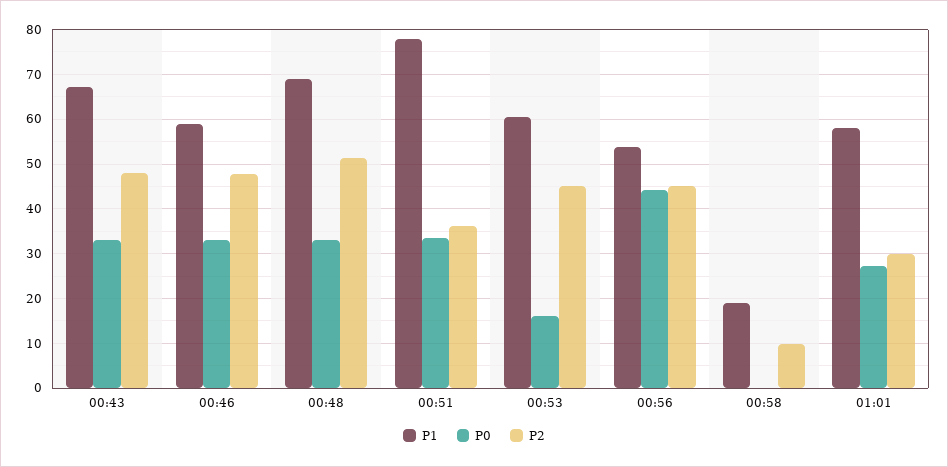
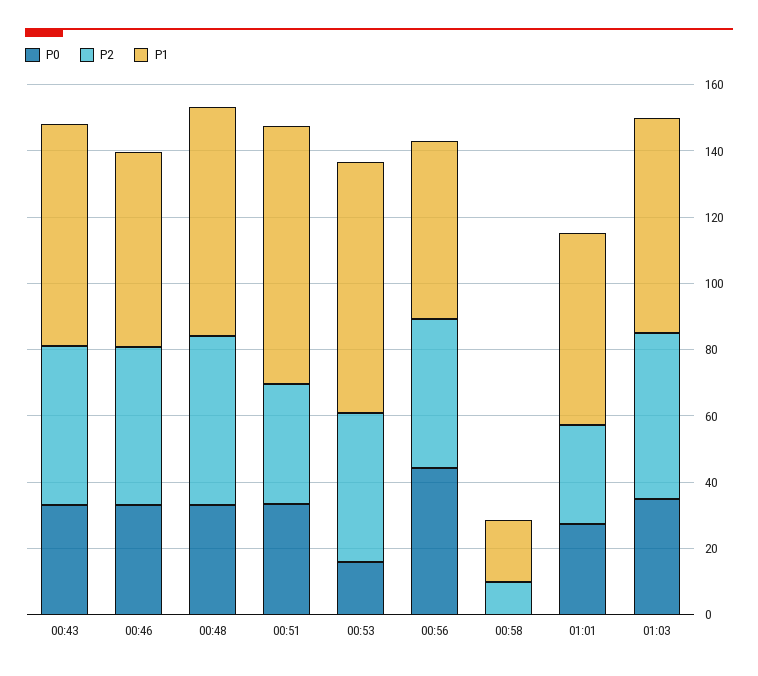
P1, 00:53: 60 -> 75
P0, 01:03: none -> 35
P2, 01:03: none -> 50
P1, 01:03: none -> 65

